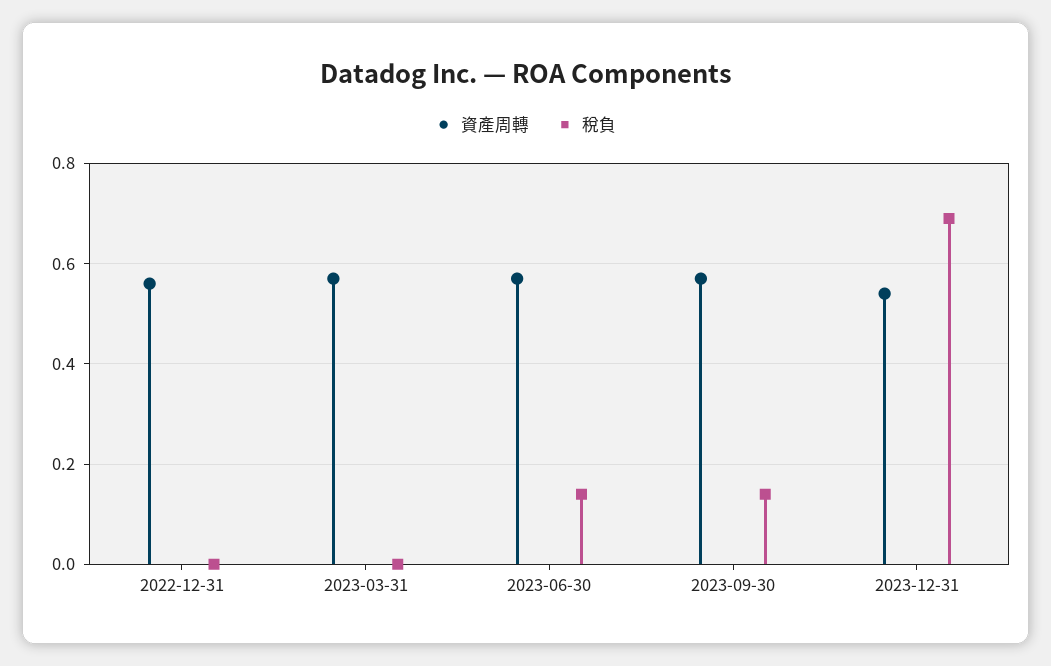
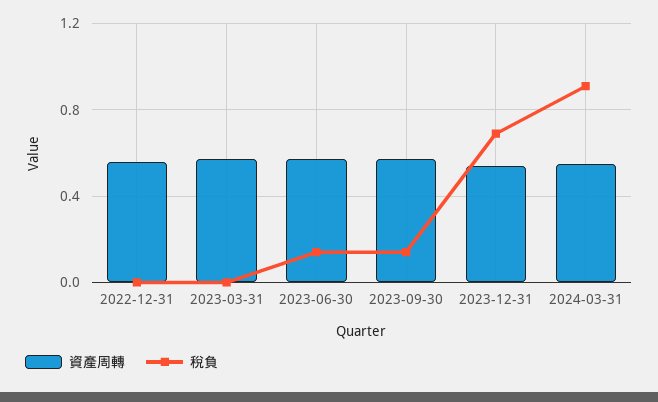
資產周轉, 2024-03-31: none -> 0.55
稅負, 2024-03-31: none -> 0.9

